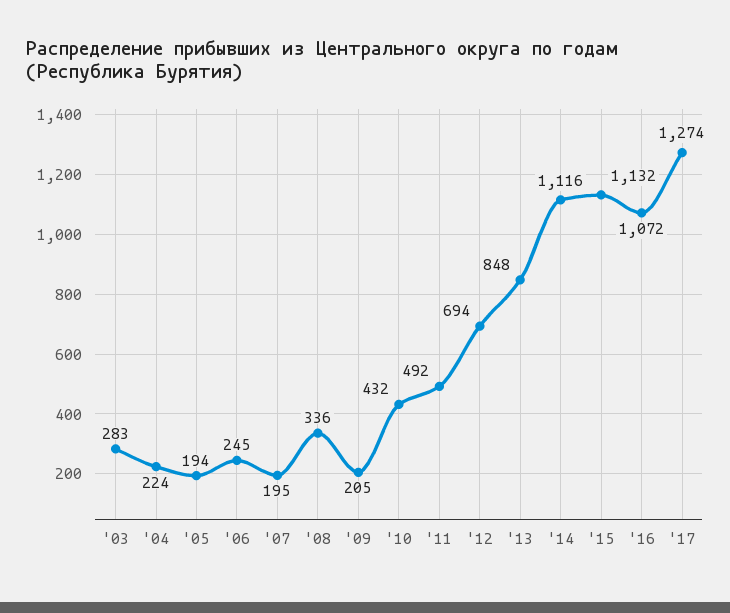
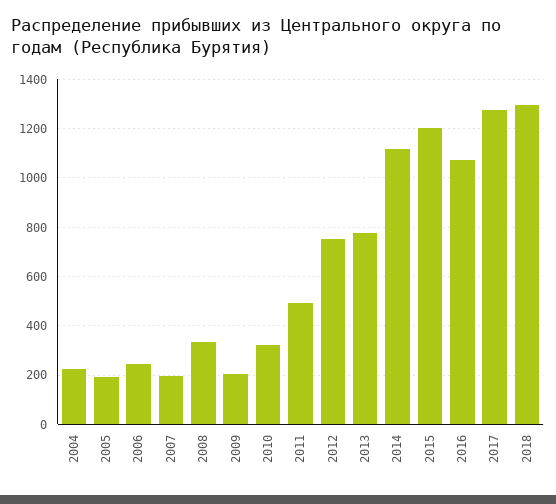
'03: 283 -> none
'10: 432 -> 325
'12: 694 -> 750
'13: 848 -> 775
'15: 1132 -> 1200
2018: none -> 1300

